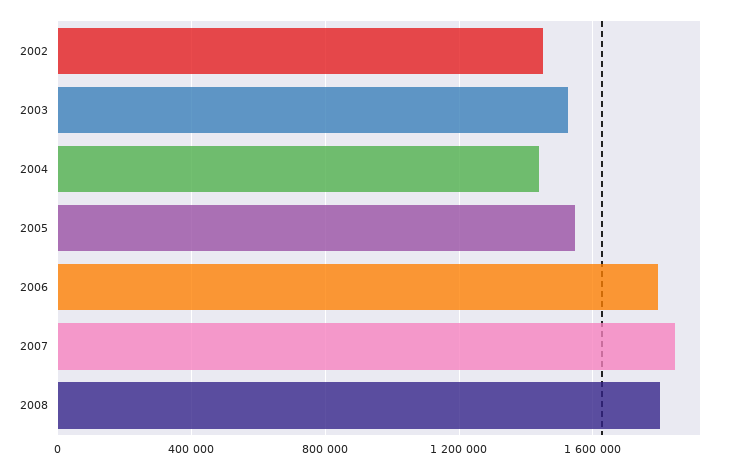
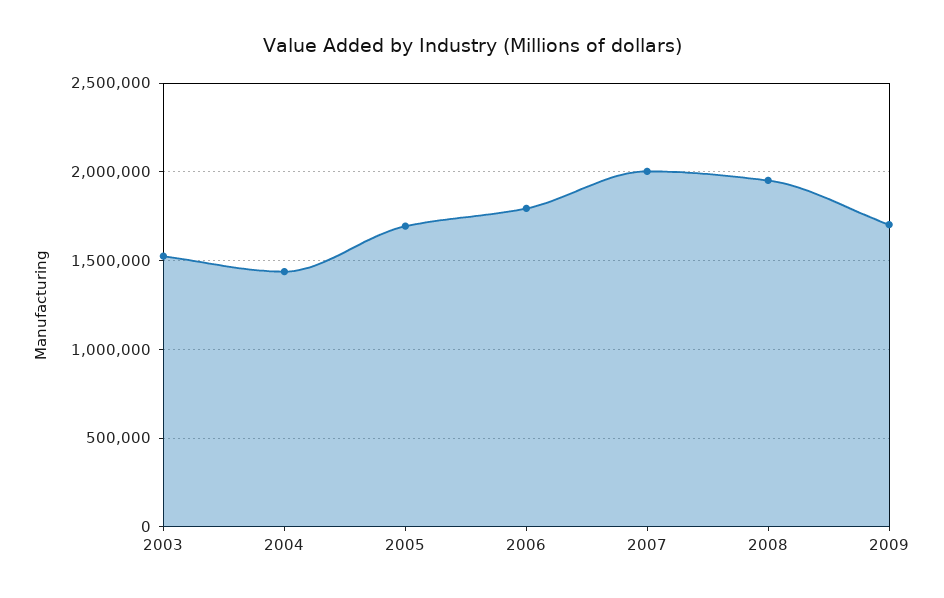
2002: 1450000 -> none
2005: 1550000 -> 1700000
2007: 1850000 -> 2000000
2008: 1800000 -> 1950000
2009: none -> 1700000

